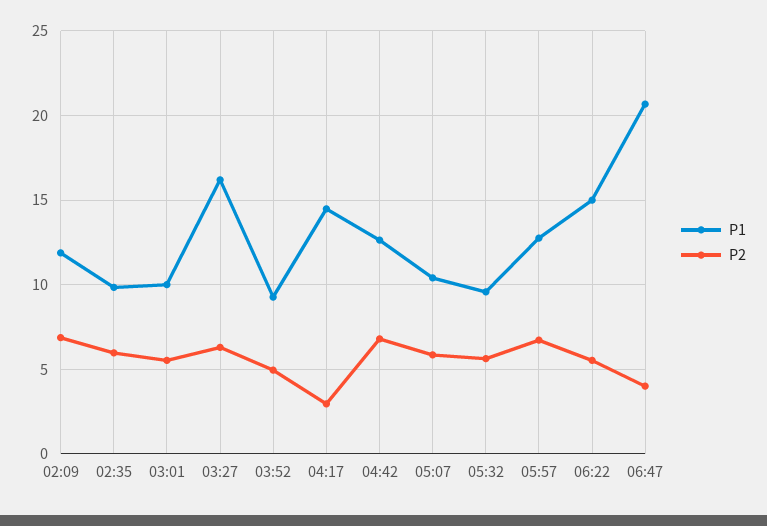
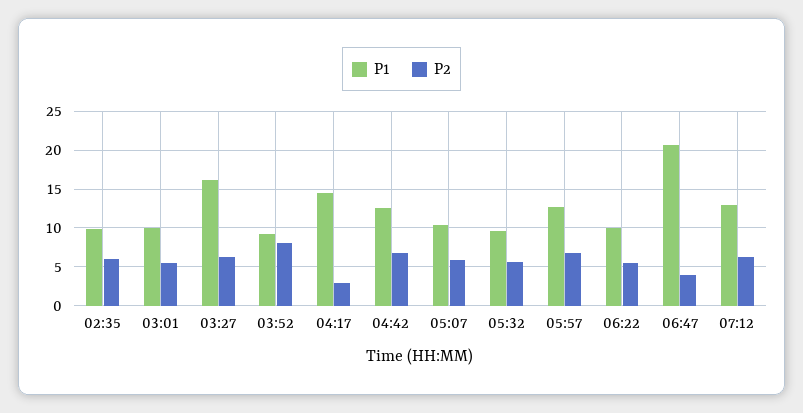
P1, 02:09: 12 -> none
P2, 02:09: 7 -> none
P2, 03:52: 5 -> 8
P1, 06:22: 15 -> 10
P1, 07:12: none -> 13
P2, 07:12: none -> 6

